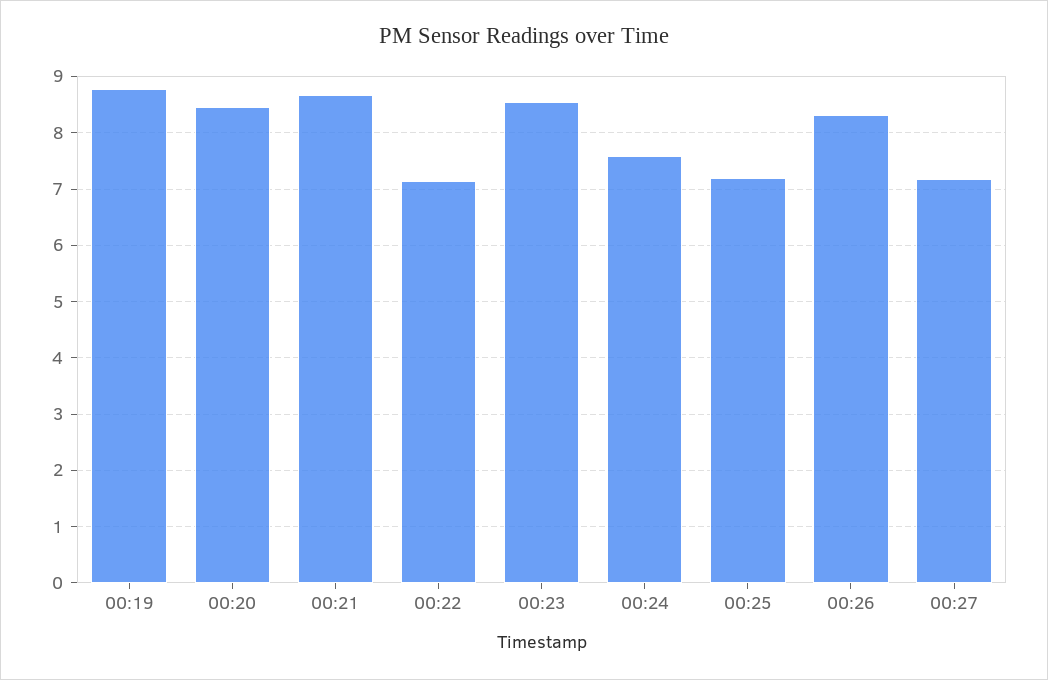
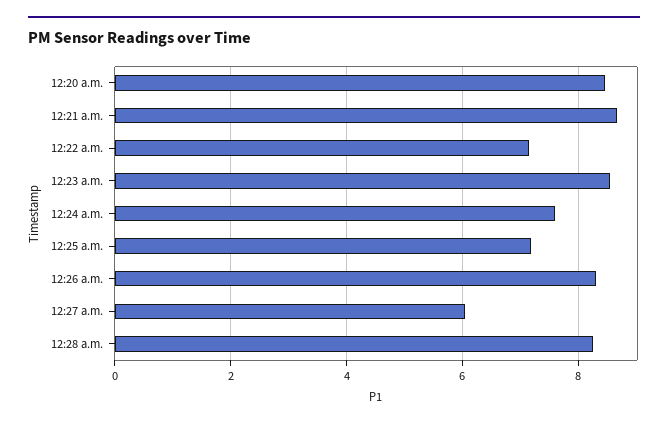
00:19: 8.8 -> none
00:27: 7.2 -> 6
12:28 a.m.: none -> 8.2

